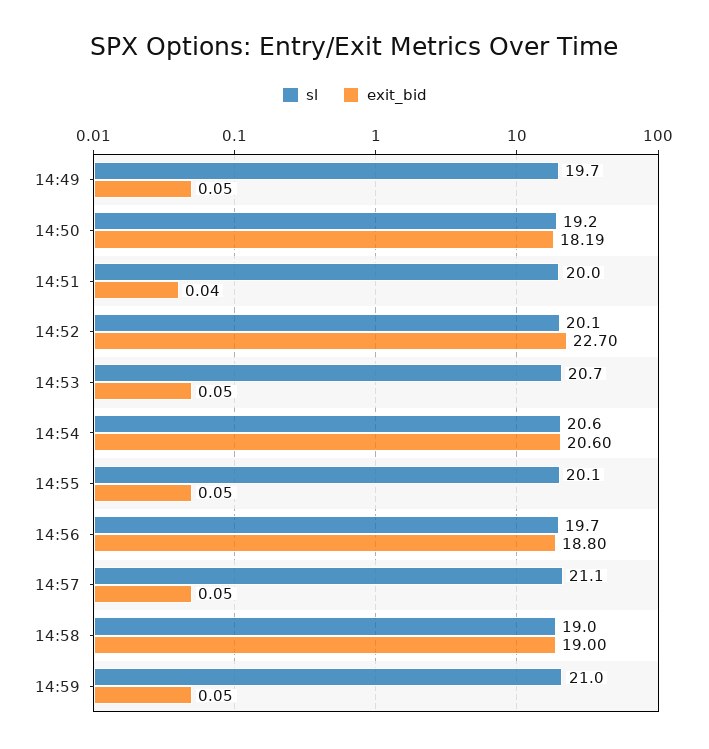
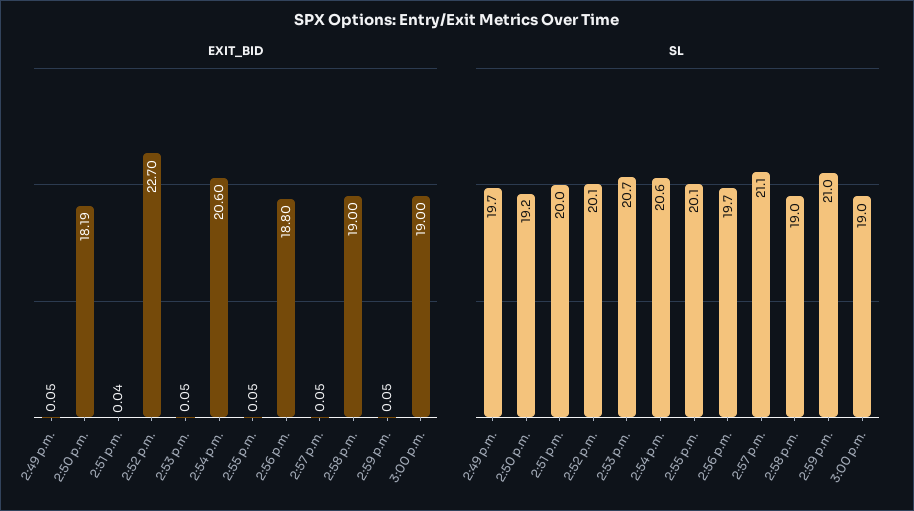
exit_bid, 3:00 p.m.: none -> 19
sl, 3:00 p.m.: none -> 19

